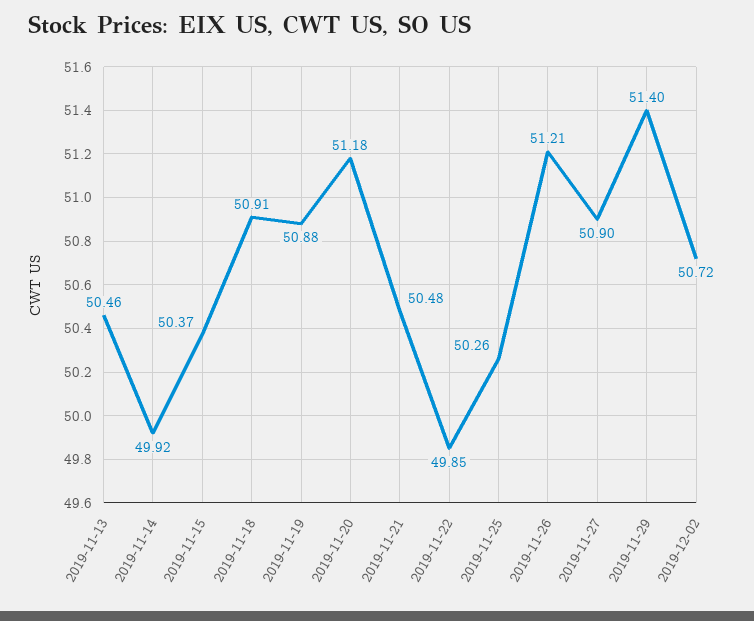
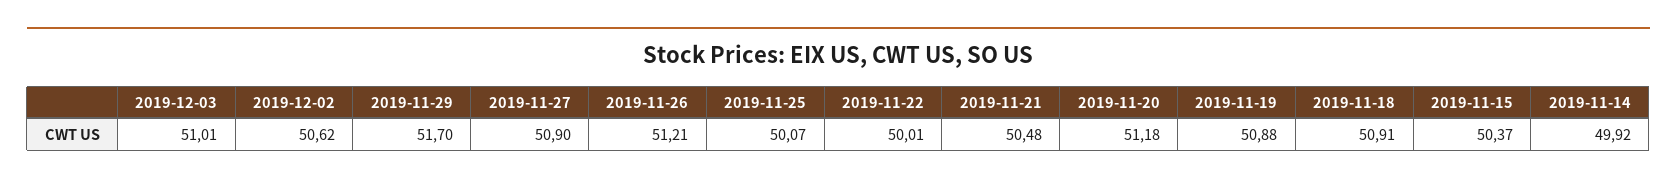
2019-11-13: 50.46 -> none
2019-11-22: 49.85 -> 50.01
2019-11-25: 50.26 -> 50.07
2019-11-29: 51.4 -> 51.7
2019-12-02: 50.72 -> 50.62
2019-12-03: none -> 51.01

